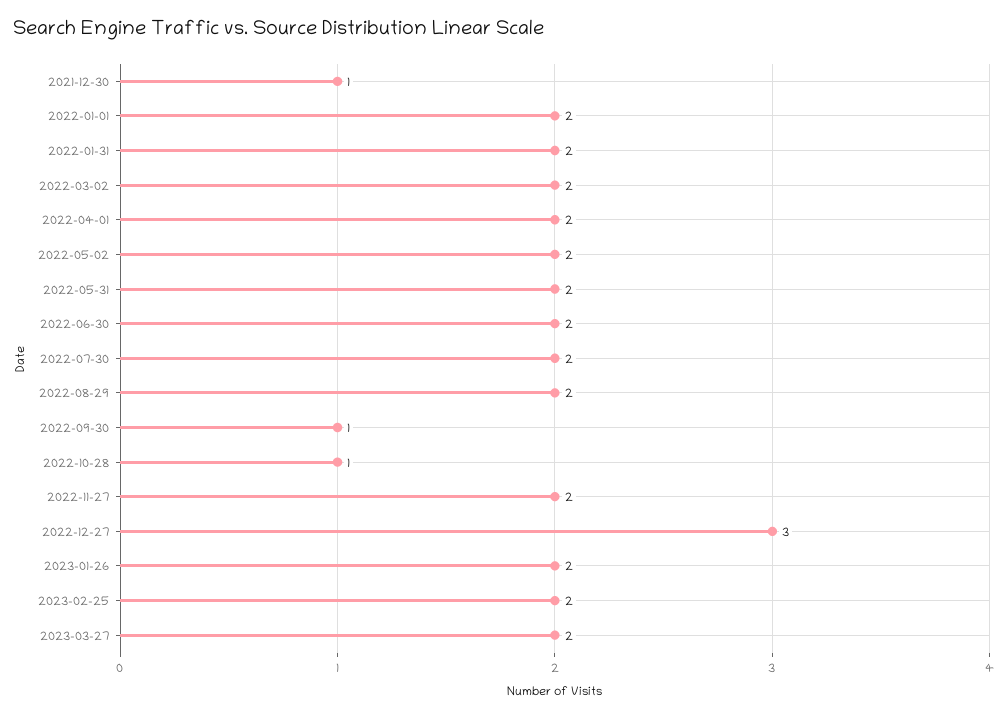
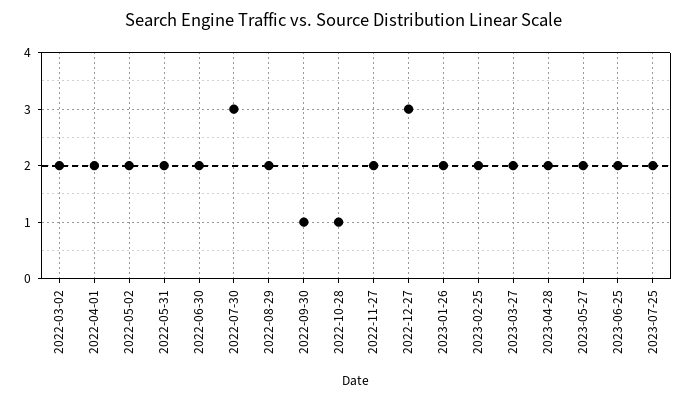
2021-12-30: 1 -> none
2022-01-01: 2 -> none
2022-01-31: 2 -> none
2022-07-30: 2 -> 3
2023-04-28: none -> 2
2023-05-27: none -> 2
2023-06-25: none -> 2
2023-07-25: none -> 2

